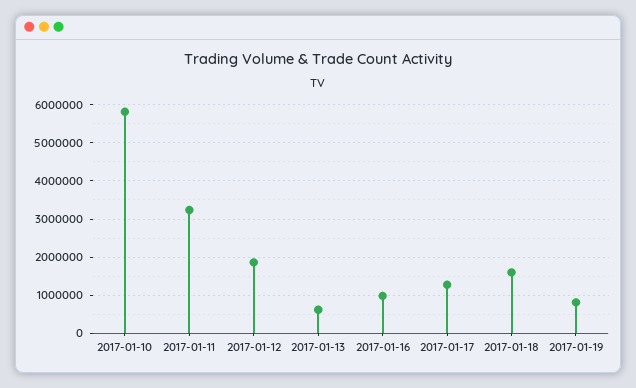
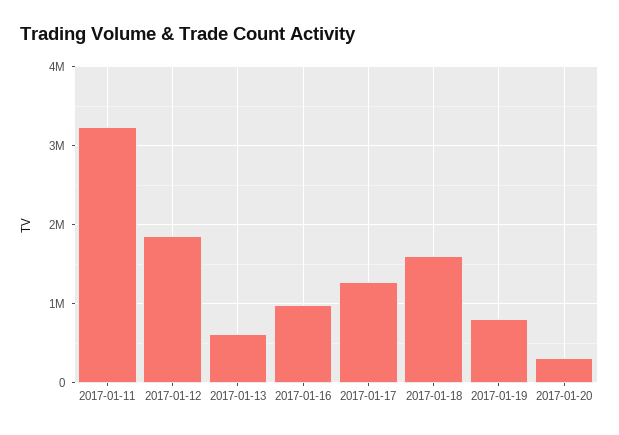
2017-01-10: 5800000 -> none
2017-01-20: none -> 300000

